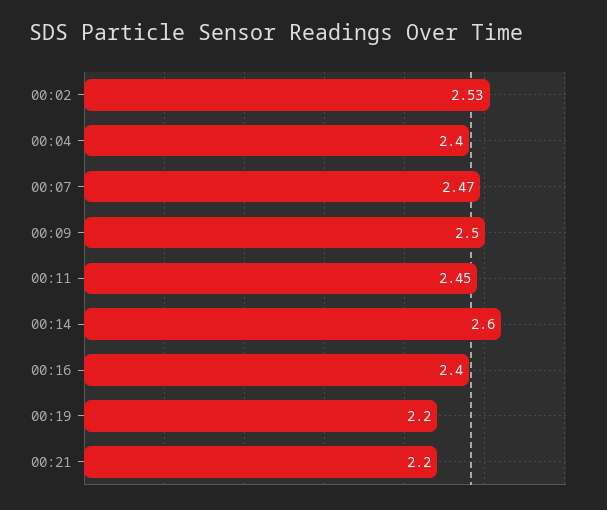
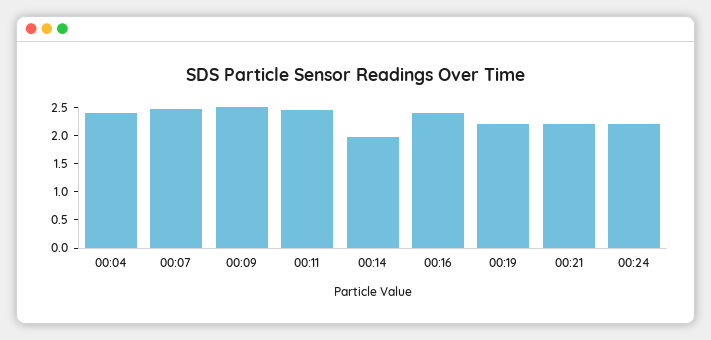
00:02: 2.53 -> none
00:14: 2.6 -> 2
00:24: none -> 2.25

